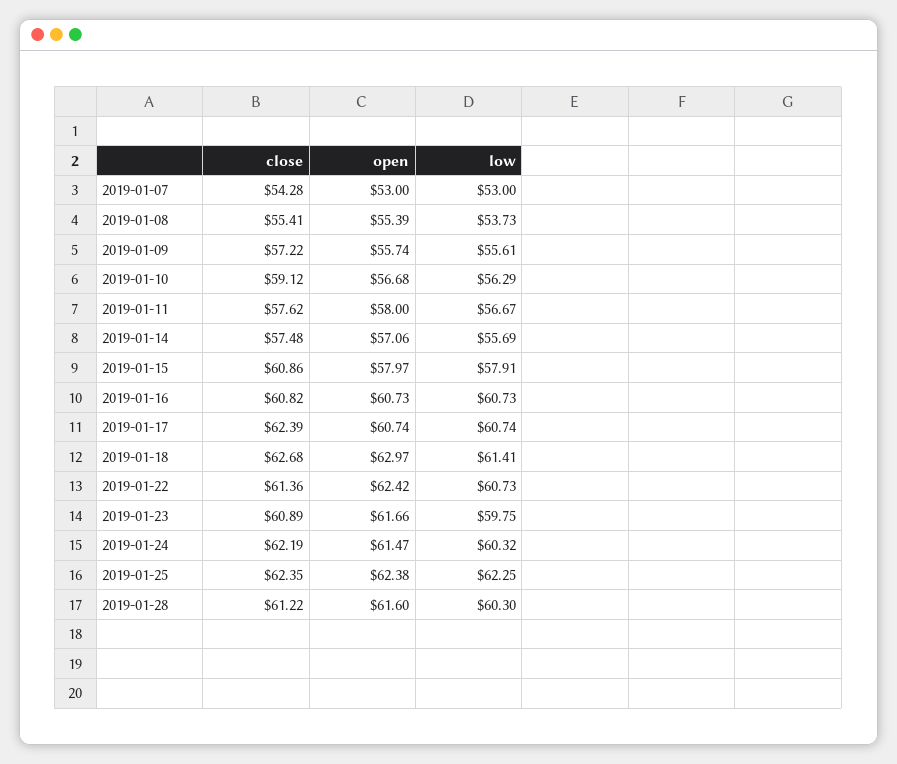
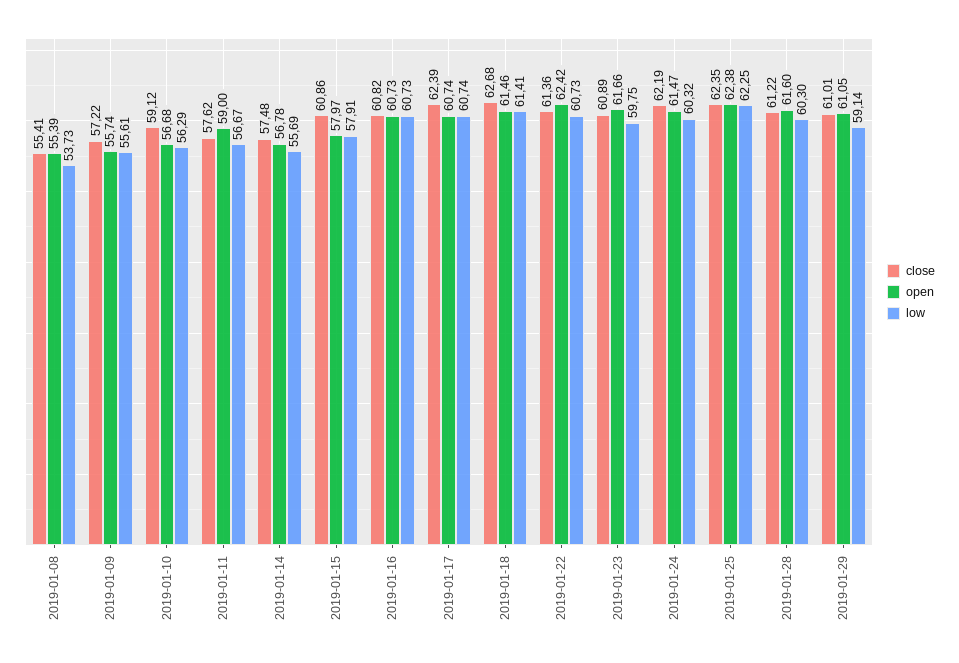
close, 2019-01-07: 54.28 -> none
open, 2019-01-07: 53 -> none
low, 2019-01-07: 53 -> none
open, 2019-01-11: 58 -> 59
open, 2019-01-14: 57.06 -> 56.78
open, 2019-01-18: 62.97 -> 61.46
close, 2019-01-29: none -> 61.01
open, 2019-01-29: none -> 61.05
low, 2019-01-29: none -> 59.14

